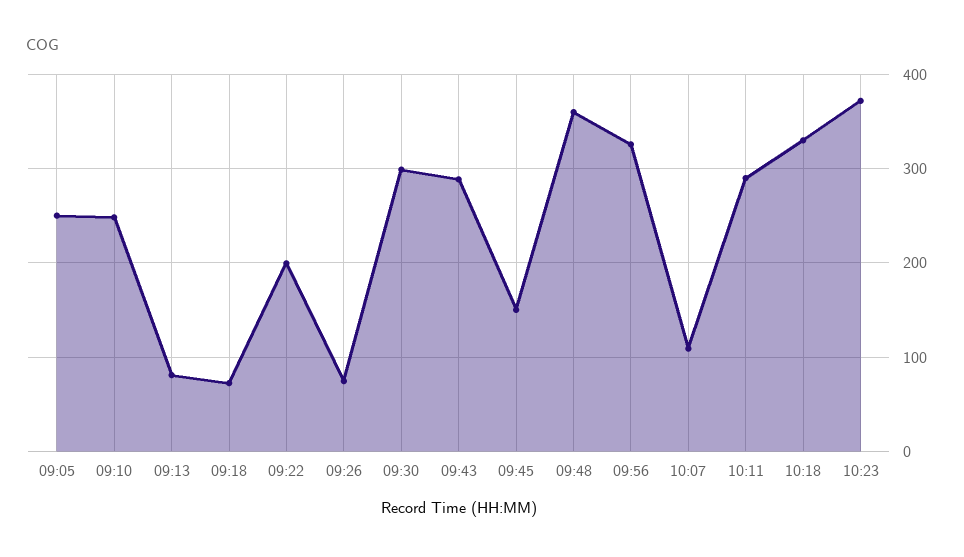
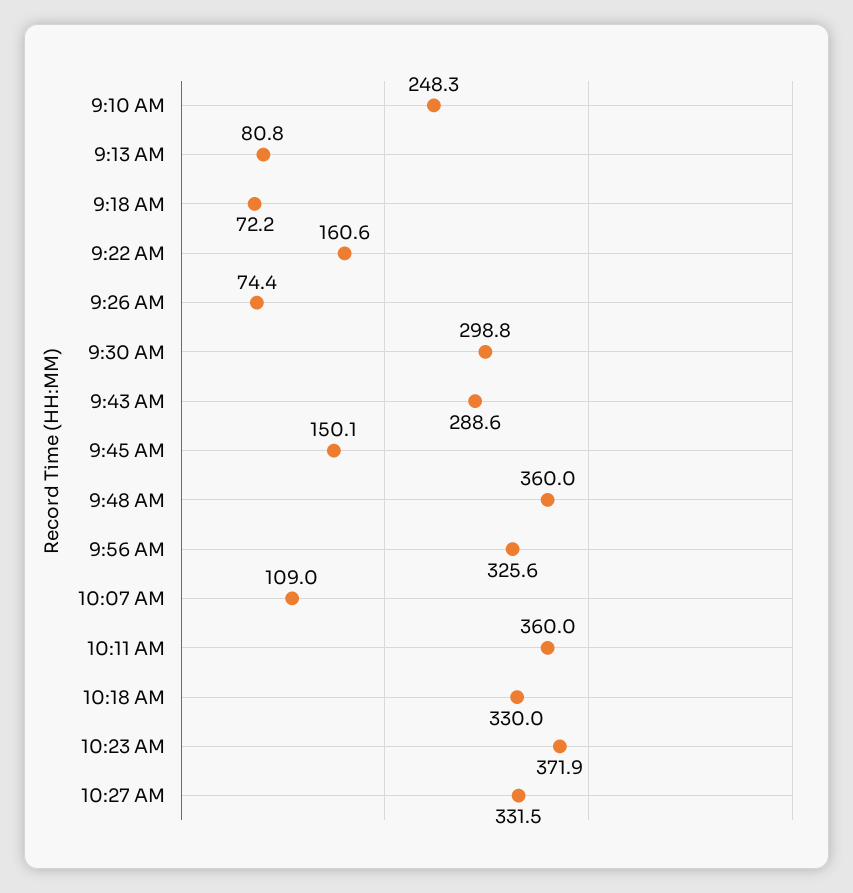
09:05: 250 -> none
09:22: 200 -> 160.6
10:11: 290 -> 360
10:27 AM: none -> 331.5

